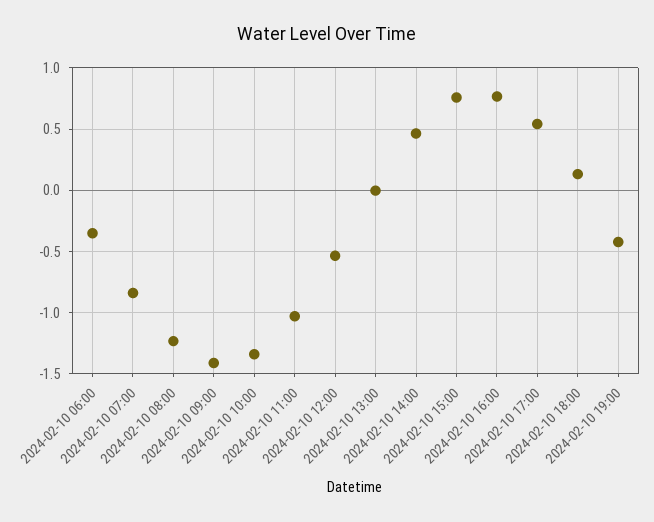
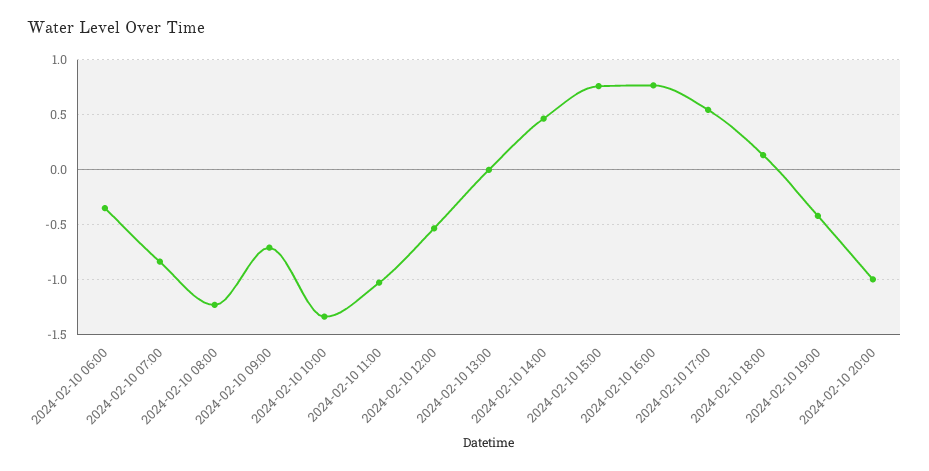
2024-02-10 09:00: -1.4 -> -0.7
2024-02-10 20:00: none -> -1

